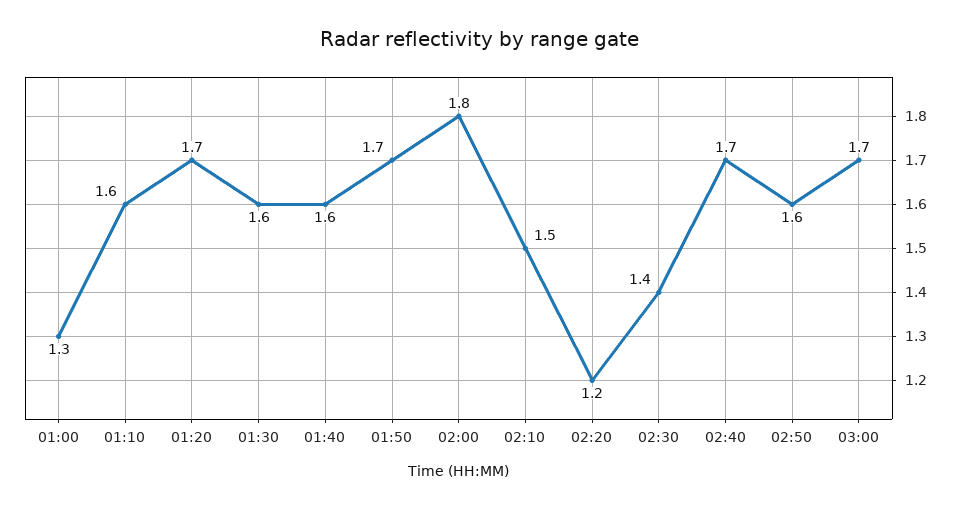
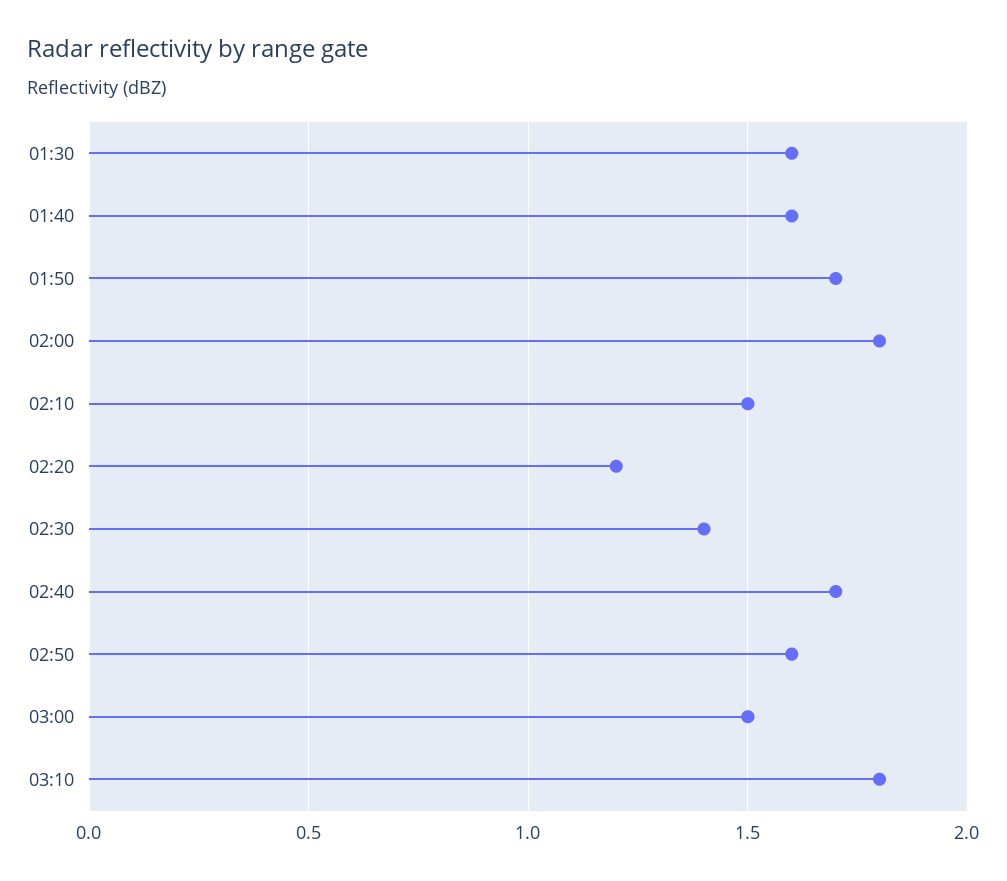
01:00: 1.3 -> none
01:10: 1.6 -> none
01:20: 1.7 -> none
03:00: 1.7 -> 1.5
03:10: none -> 1.8

